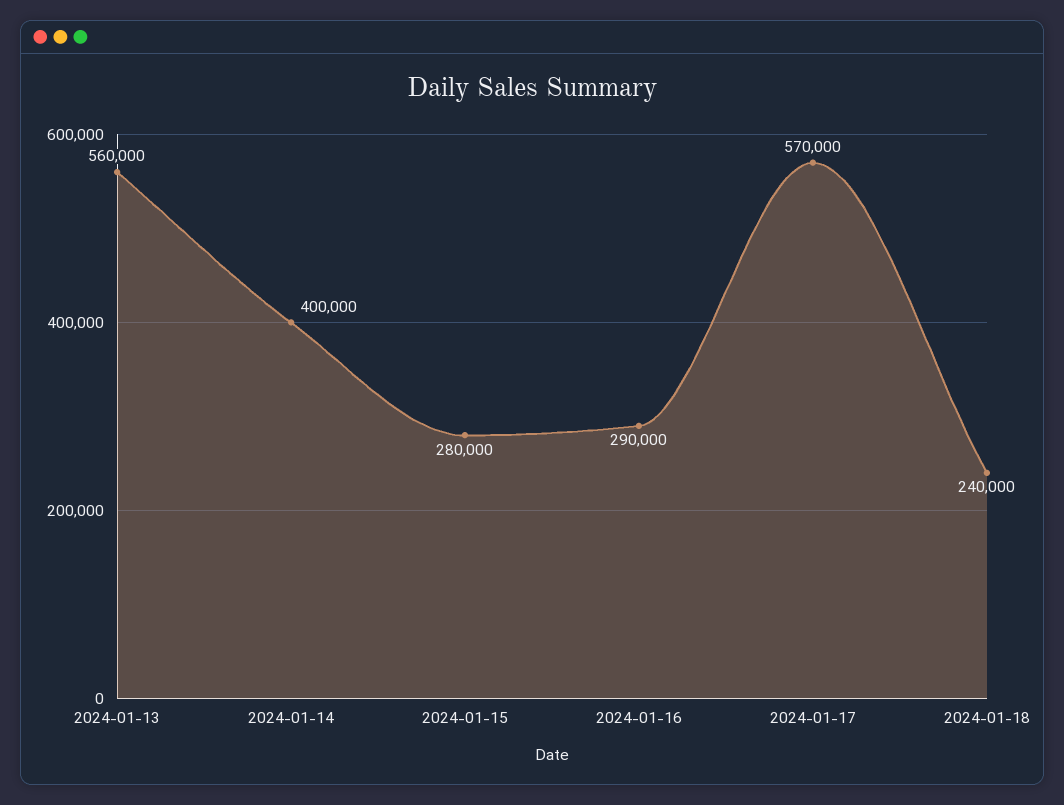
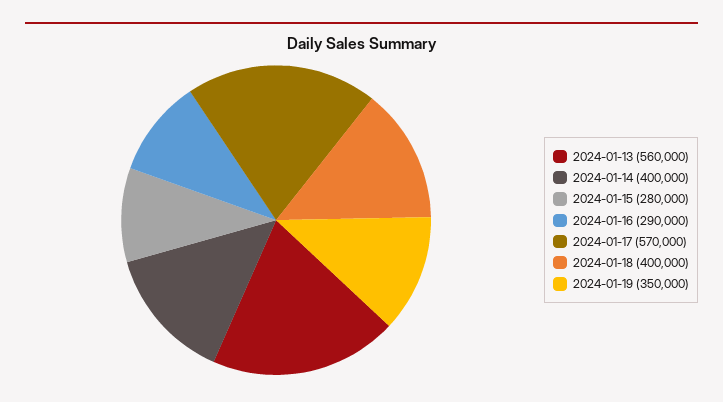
2024-01-18: 240000 -> 400000
2024-01-19: none -> 350000

